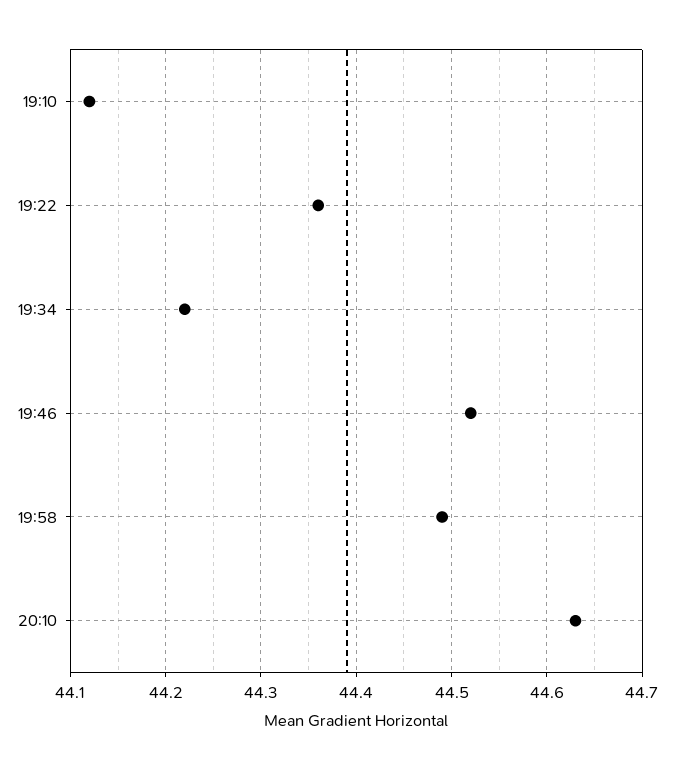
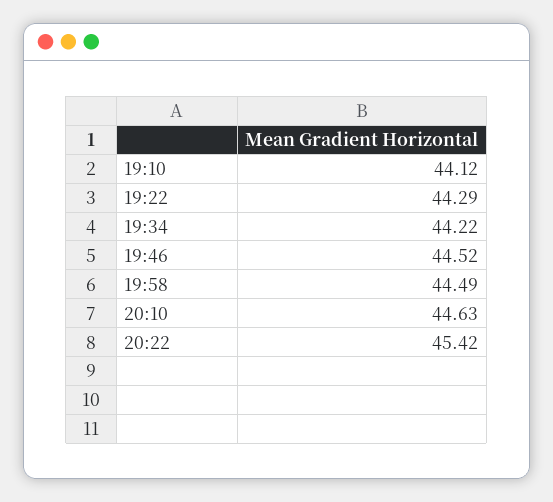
19:22: 44.36 -> 44.29
20:22: none -> 45.42

